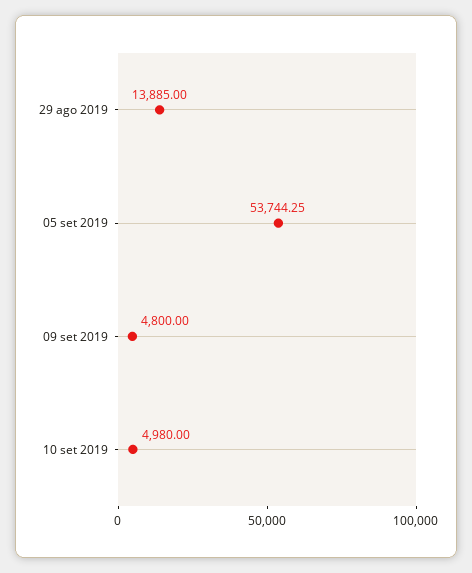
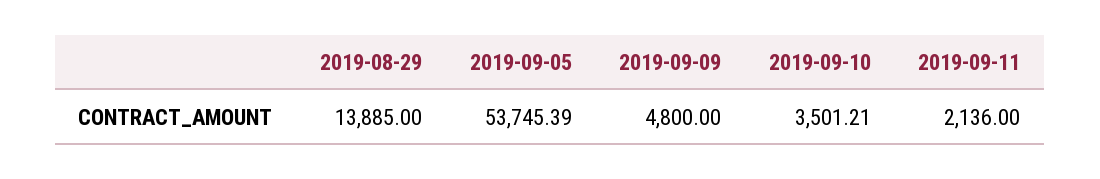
05 set 2019: 53744.25 -> 53745.39
10 set 2019: 4980 -> 3501.21
2019-09-11: none -> 2136

